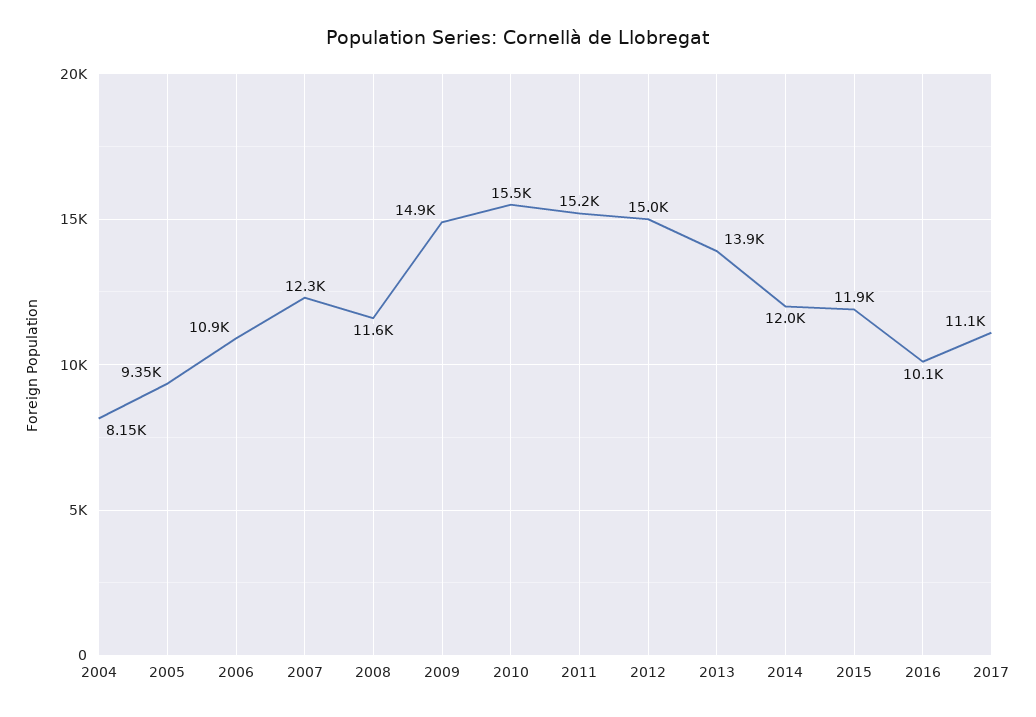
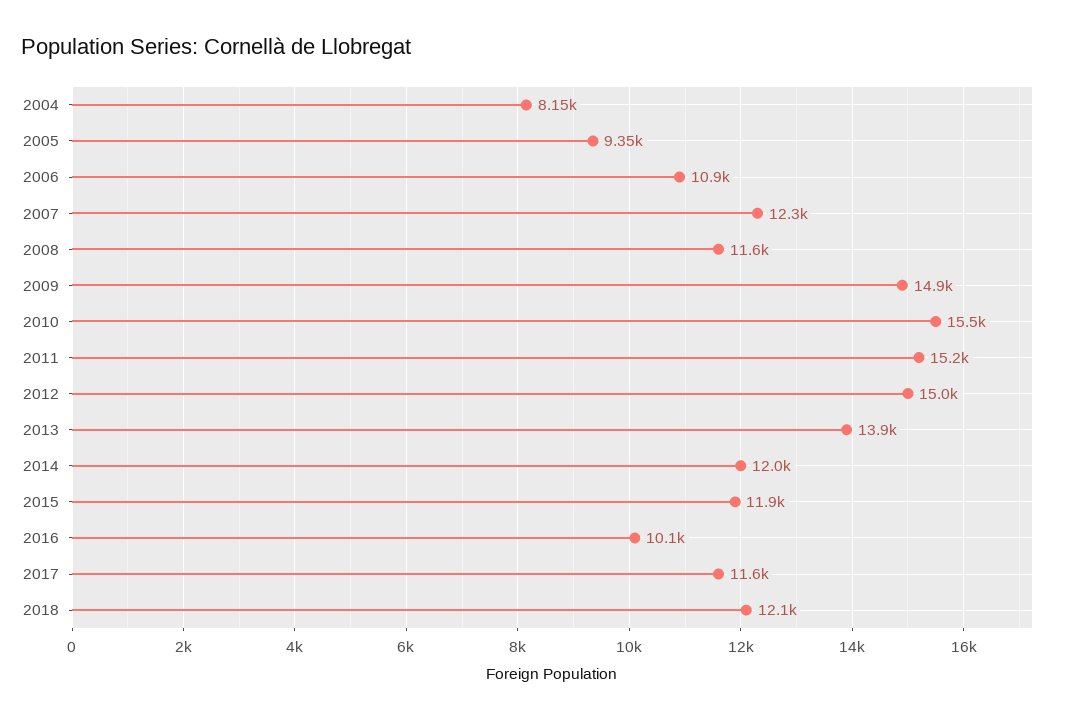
2017: 11100 -> 11600
2018: none -> 12100

